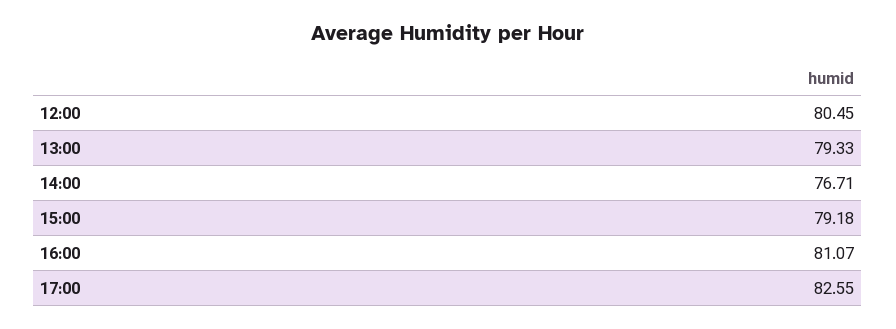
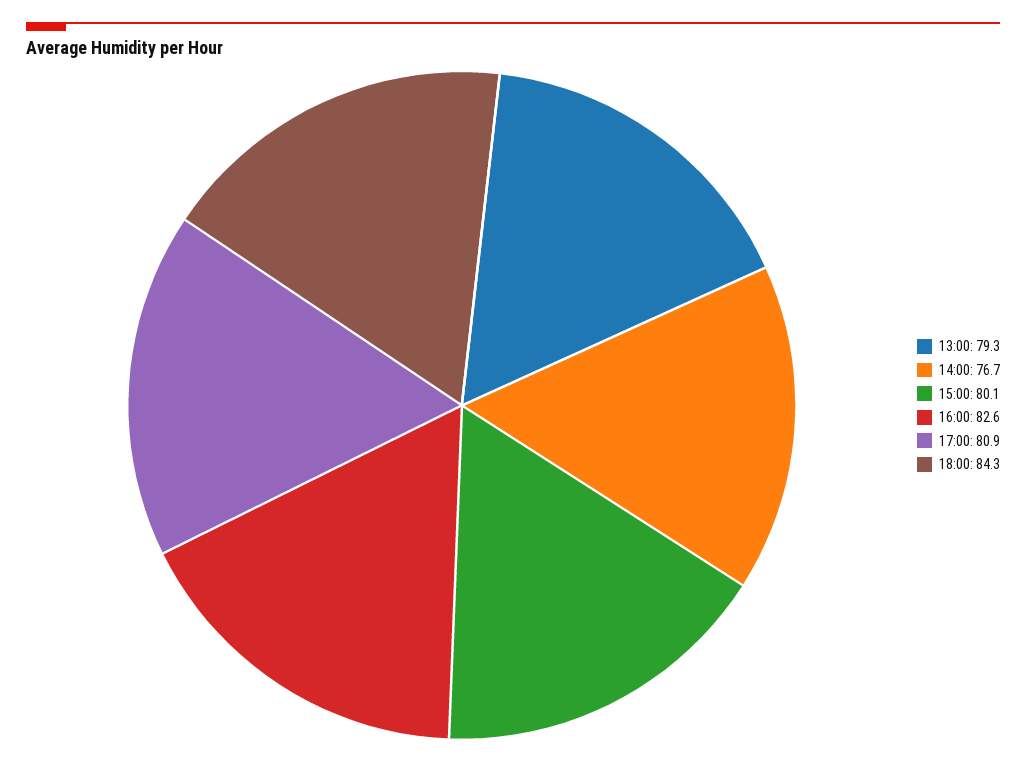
12:00: 80.45 -> none
15:00: 79.18 -> 80.1
16:00: 81.07 -> 82.6
17:00: 82.55 -> 80.9
18:00: none -> 84.3

